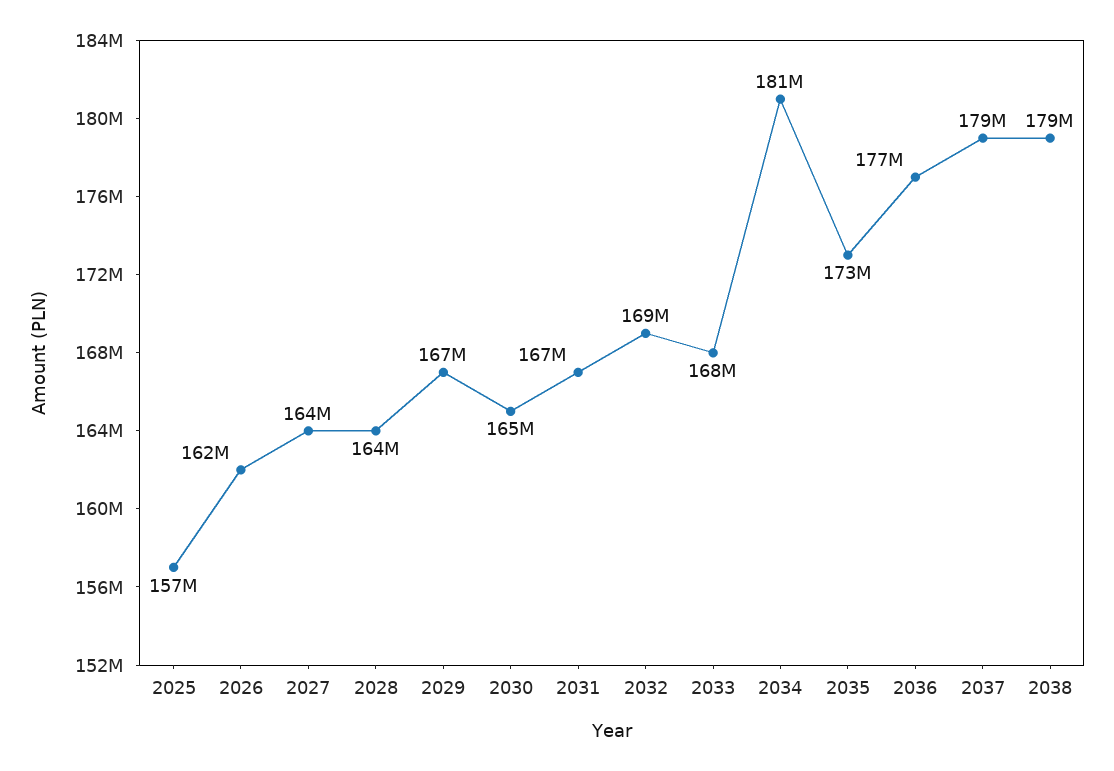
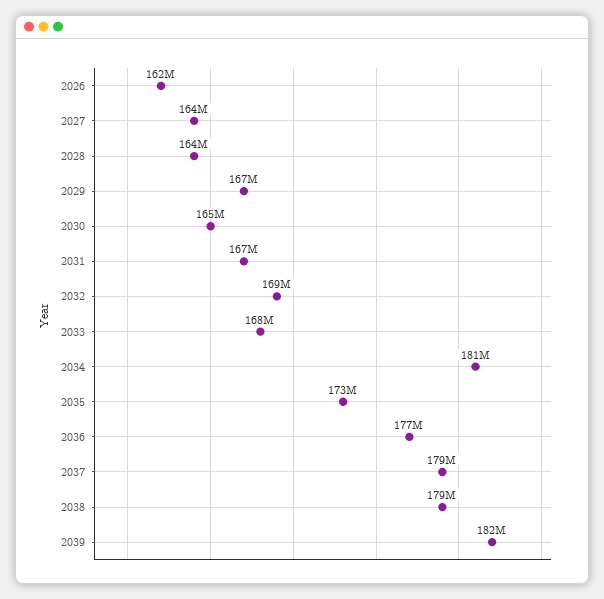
2025: 157000000 -> none
2039: none -> 182000000

